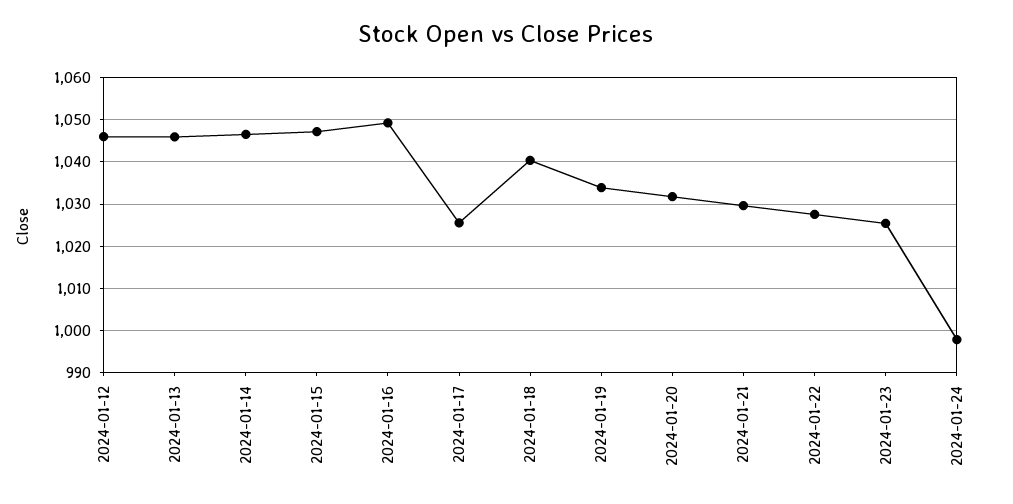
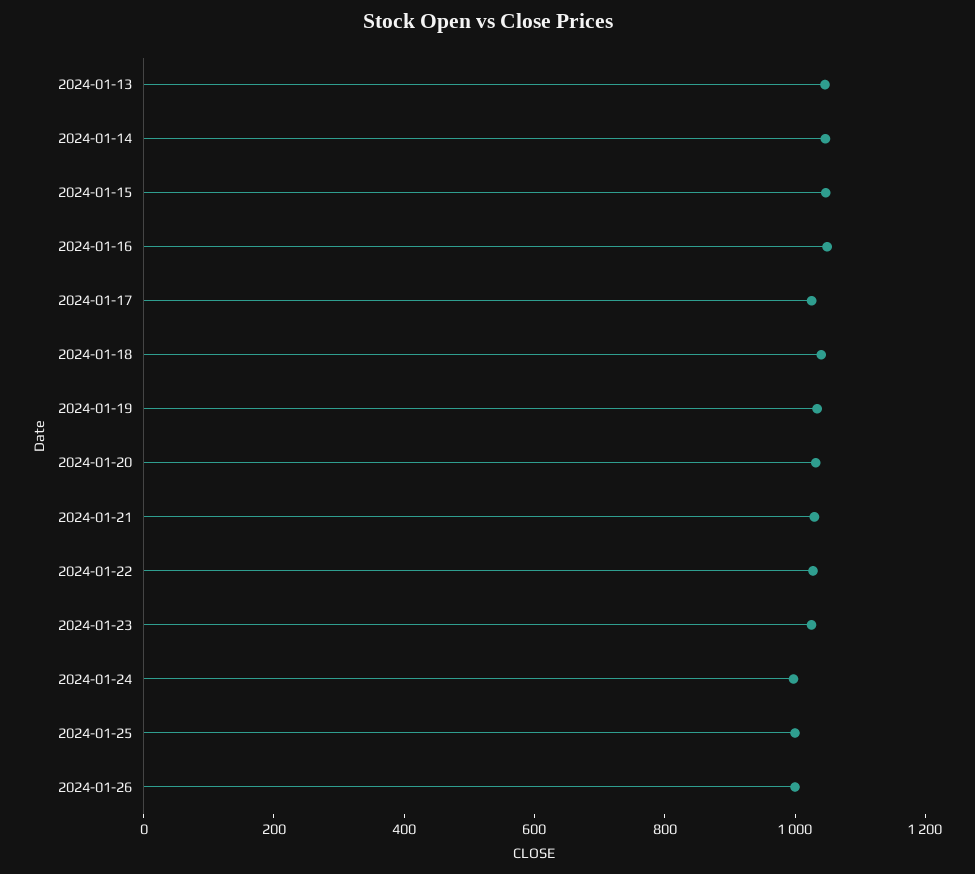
2024-01-12: 1046 -> none
2024-01-25: none -> 1000
2024-01-26: none -> 1000

